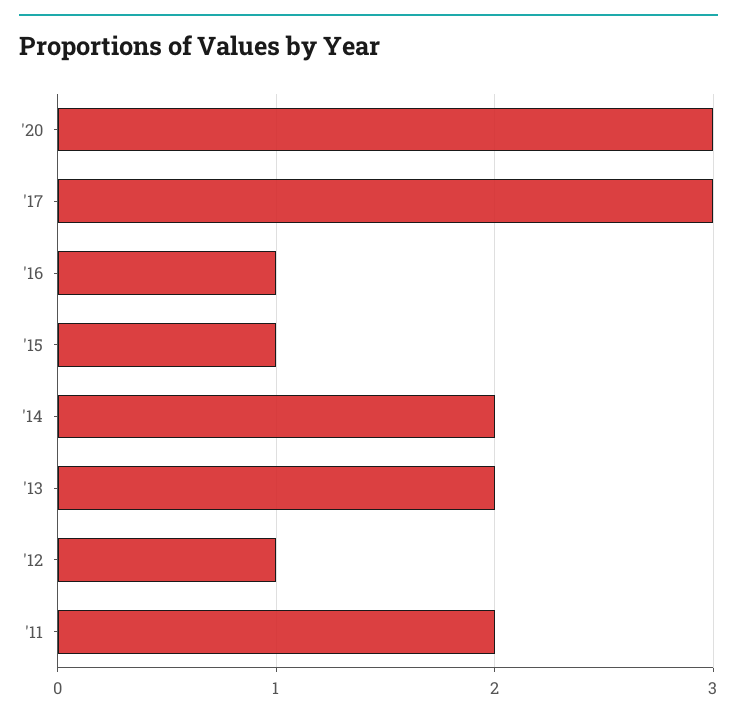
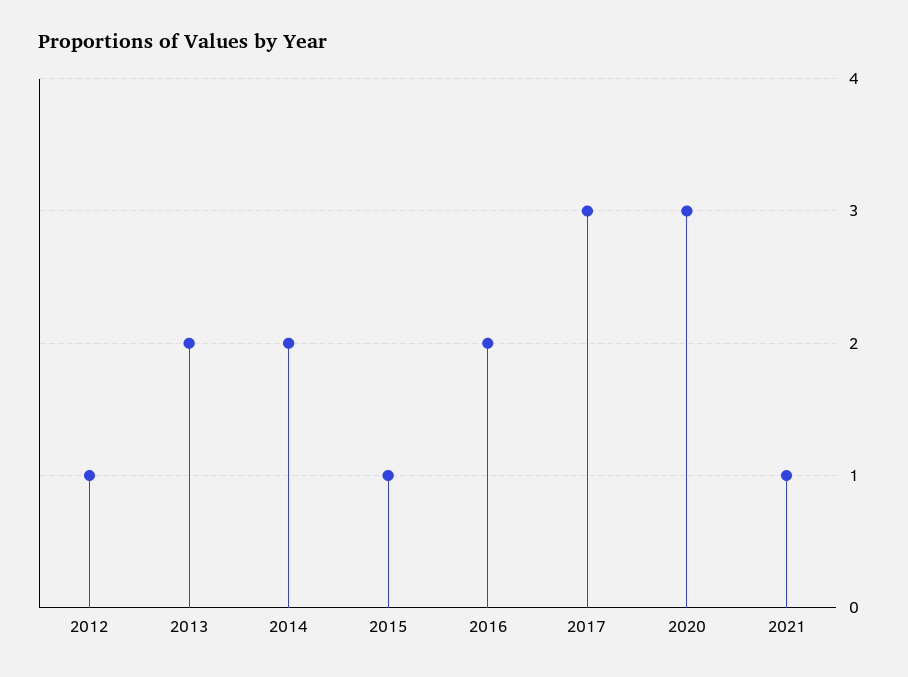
'16: 1 -> 2
'11: 2 -> none
2021: none -> 1

